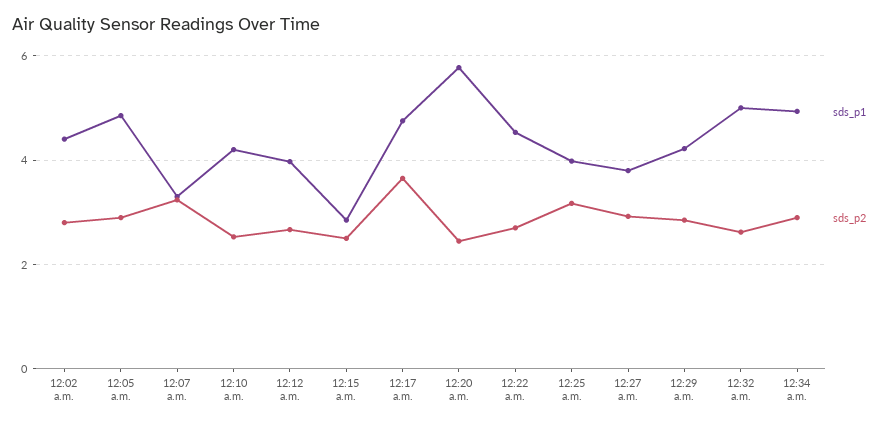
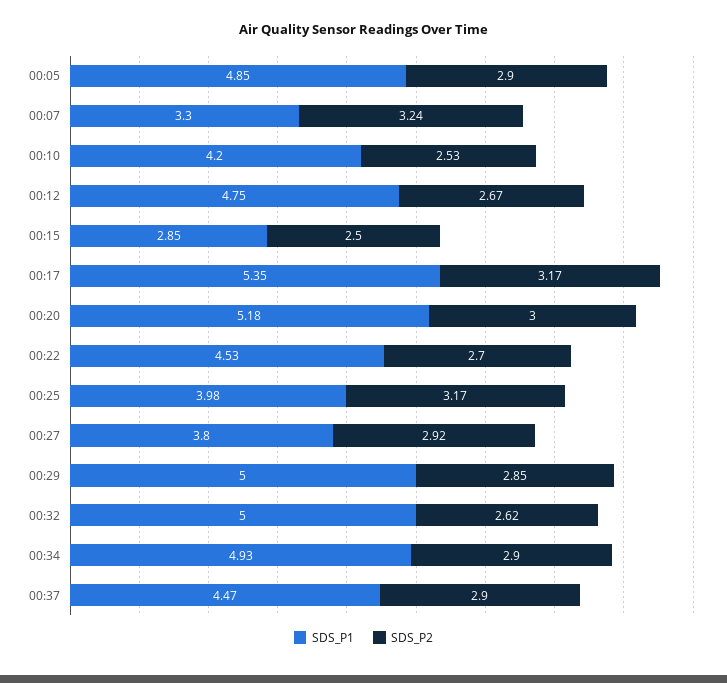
sds_p1, 12:02 a.m.: 4.4 -> none
sds_p2, 12:02 a.m.: 2.8 -> none
sds_p1, 12:12 a.m.: 4 -> 4.75
sds_p1, 12:17 a.m.: 4.8 -> 5.35
sds_p2, 12:17 a.m.: 3.6 -> 3.17
sds_p1, 12:20 a.m.: 5.8 -> 5.18
sds_p2, 12:20 a.m.: 2.4 -> 3
sds_p1, 12:29 a.m.: 4.2 -> 5
sds_p1, 00:37: none -> 4.47
sds_p2, 00:37: none -> 2.9

